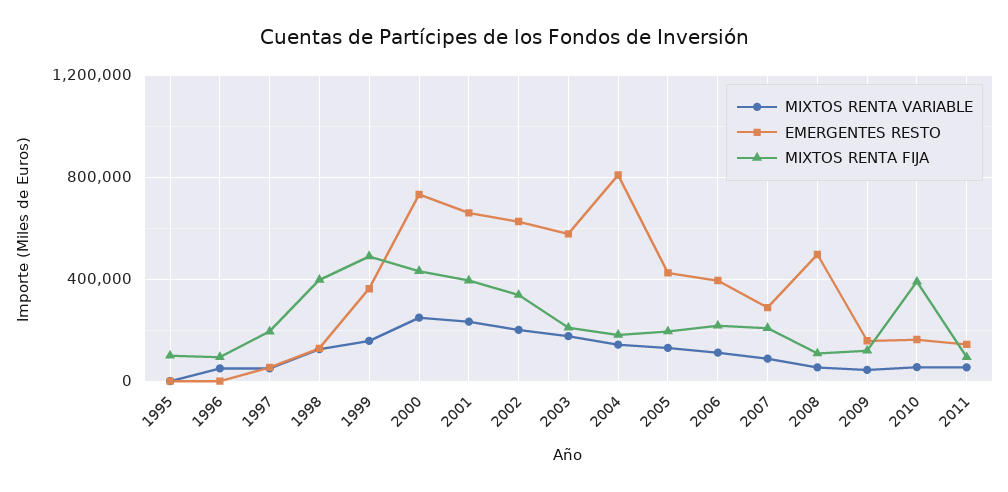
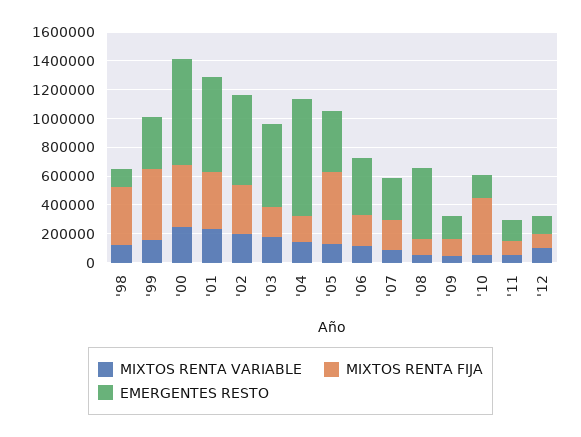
MIXTOS RENTA VARIABLE, 1995: 0 -> none
EMERGENTES RESTO, 1995: 0 -> none
MIXTOS RENTA FIJA, 1995: 100000 -> none
MIXTOS RENTA VARIABLE, 1996: 50000 -> none
EMERGENTES RESTO, 1996: 0 -> none
MIXTOS RENTA FIJA, 1996: 100000 -> none
MIXTOS RENTA VARIABLE, 1997: 50000 -> none
EMERGENTES RESTO, 1997: 50000 -> none
MIXTOS RENTA FIJA, 1997: 200000 -> none
MIXTOS RENTA FIJA, 2005: 200000 -> 500000
MIXTOS RENTA VARIABLE, '12: none -> 100000
MIXTOS RENTA FIJA, '12: none -> 100000
EMERGENTES RESTO, '12: none -> 100000

